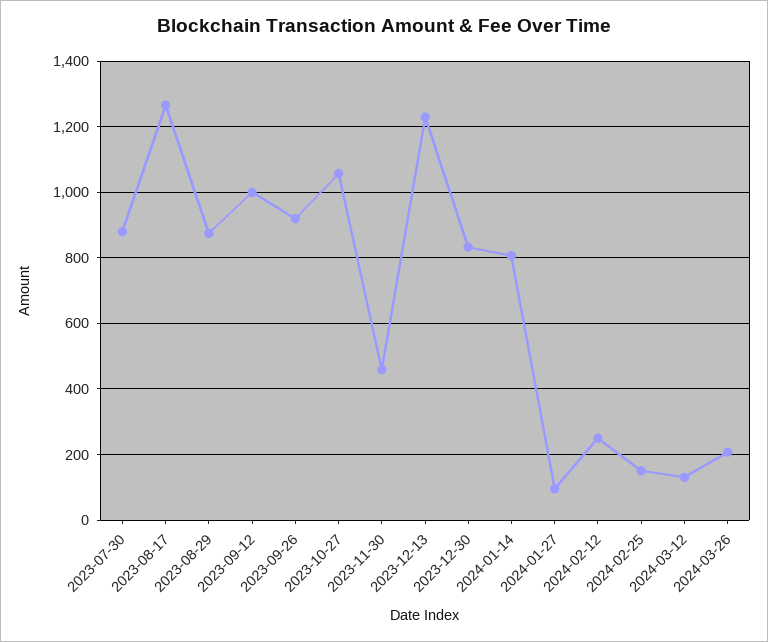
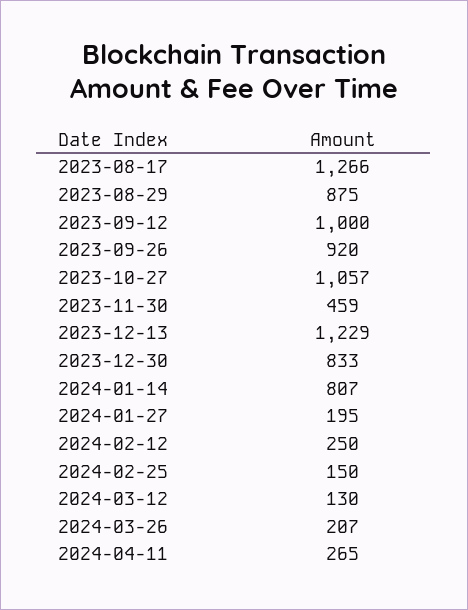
2023-07-30: 880 -> none
2024-01-27: 100 -> 195
2024-04-11: none -> 265

